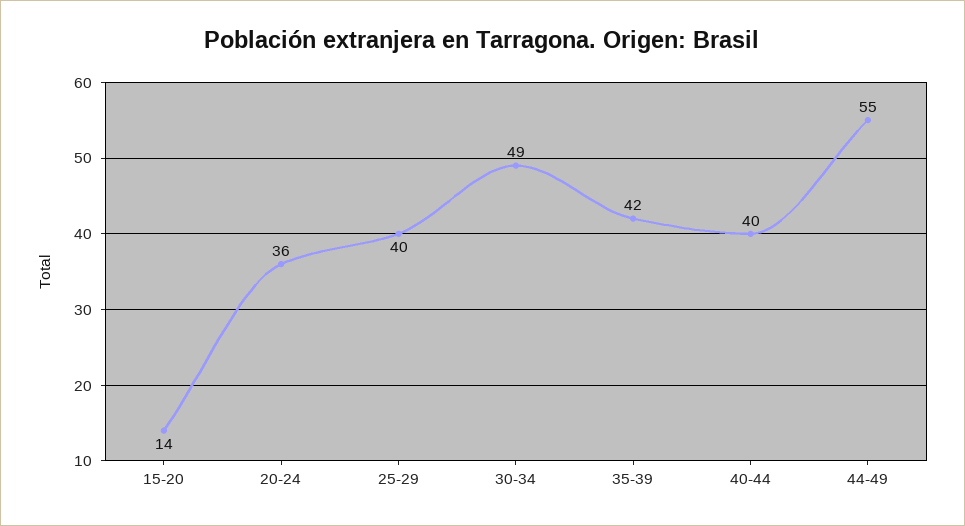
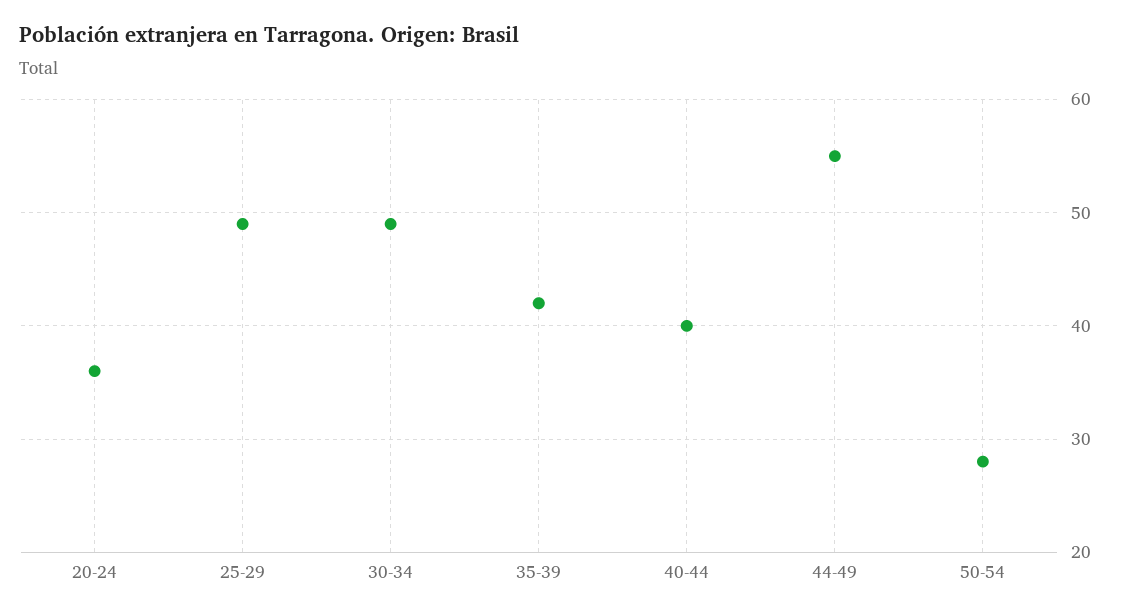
15-20: 14 -> none
25-29: 40 -> 49
50-54: none -> 28

